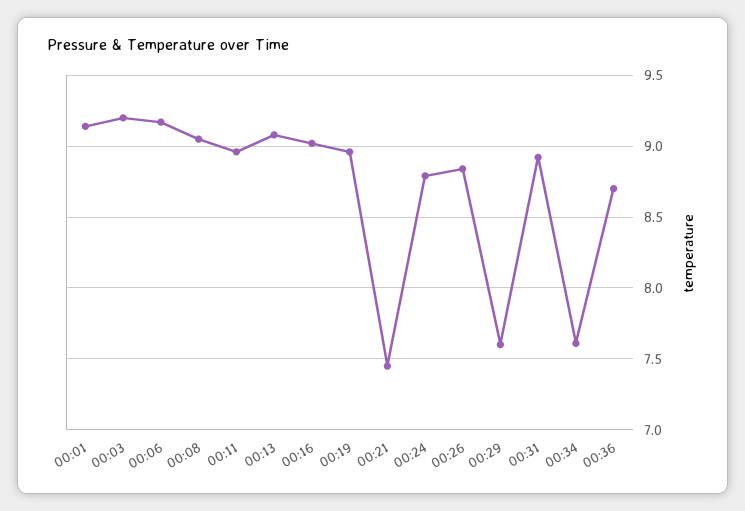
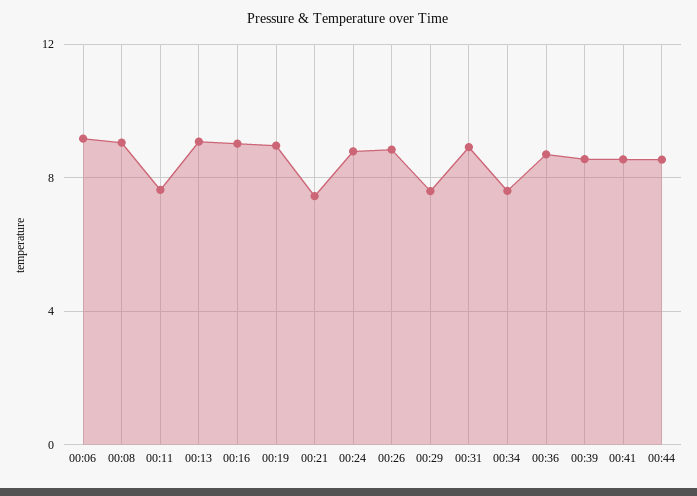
00:01: 9.15 -> none
00:03: 9.2 -> none
00:11: 8.95 -> 7.5
00:39: none -> 8.5
00:41: none -> 8.5
00:44: none -> 8.5

